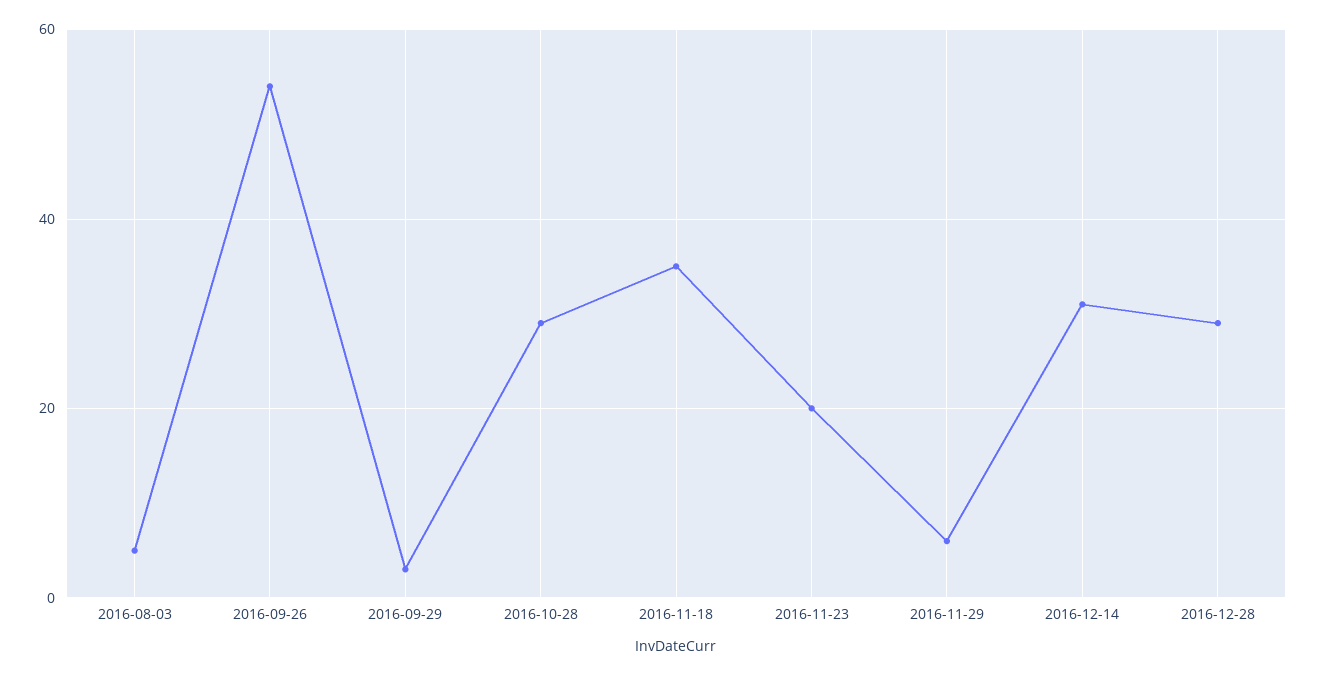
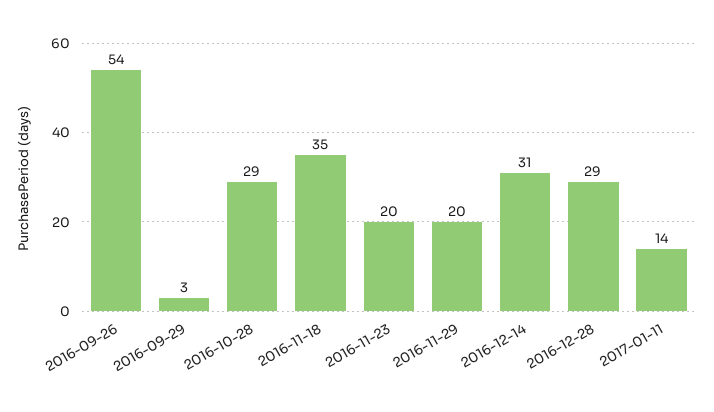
2016-08-03: 5 -> none
2016-11-29: 5 -> 20
2017-01-11: none -> 14

